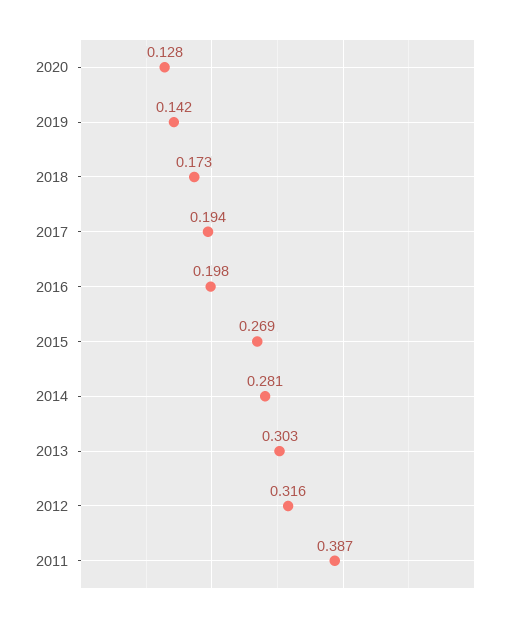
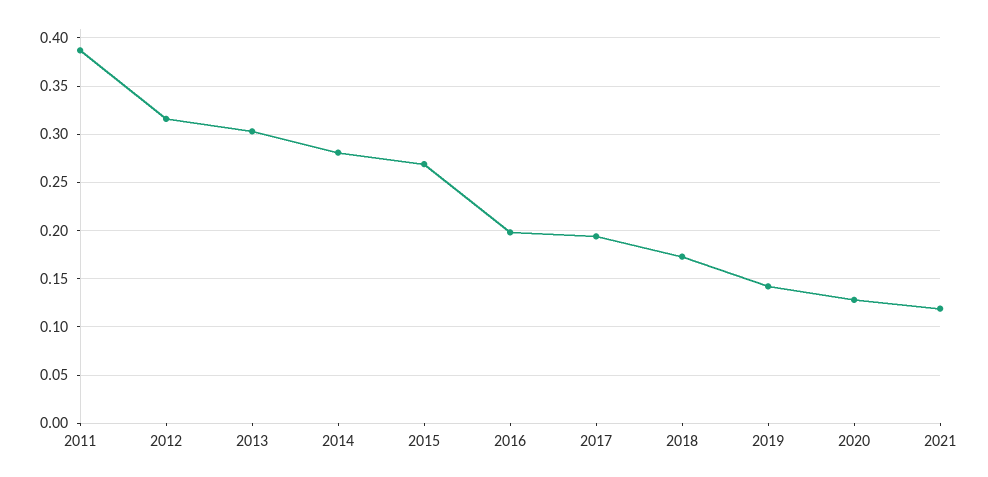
2021: none -> 0.12

